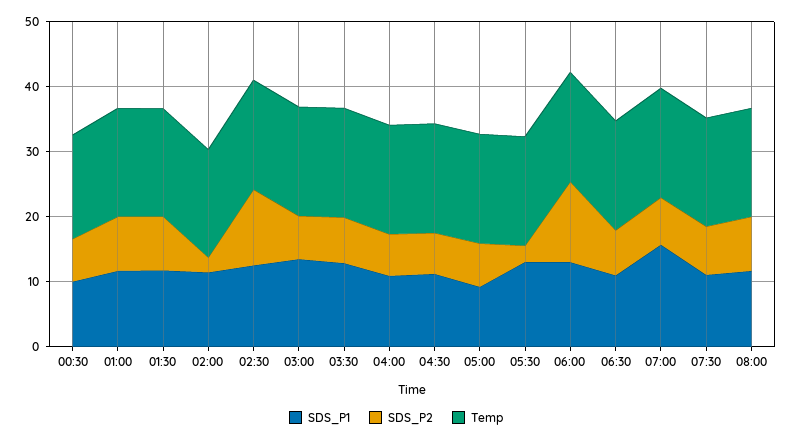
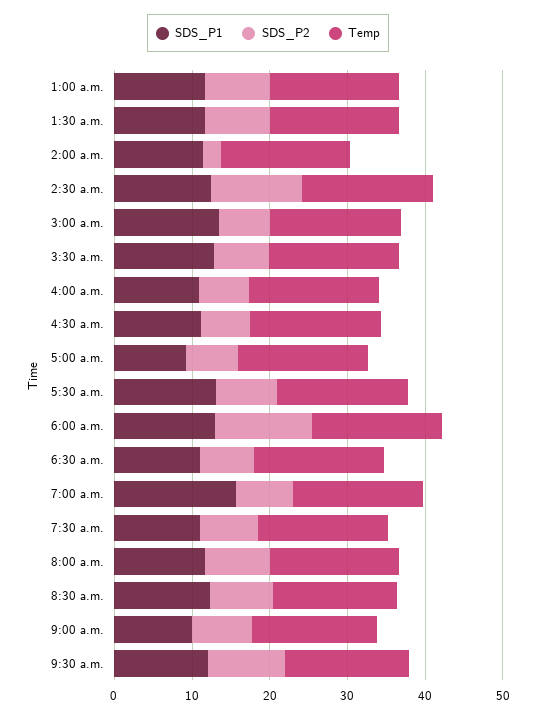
SDS_P1, 00:30: 10 -> none
SDS_P2, 00:30: 6 -> none
Temp, 00:30: 16 -> none
SDS_P2, 05:30: 2 -> 8
SDS_P1, 8:30 a.m.: none -> 12
SDS_P2, 8:30 a.m.: none -> 8
Temp, 8:30 a.m.: none -> 16
SDS_P1, 9:00 a.m.: none -> 10
SDS_P2, 9:00 a.m.: none -> 8
Temp, 9:00 a.m.: none -> 16
SDS_P1, 9:30 a.m.: none -> 12
SDS_P2, 9:30 a.m.: none -> 10
Temp, 9:30 a.m.: none -> 16

